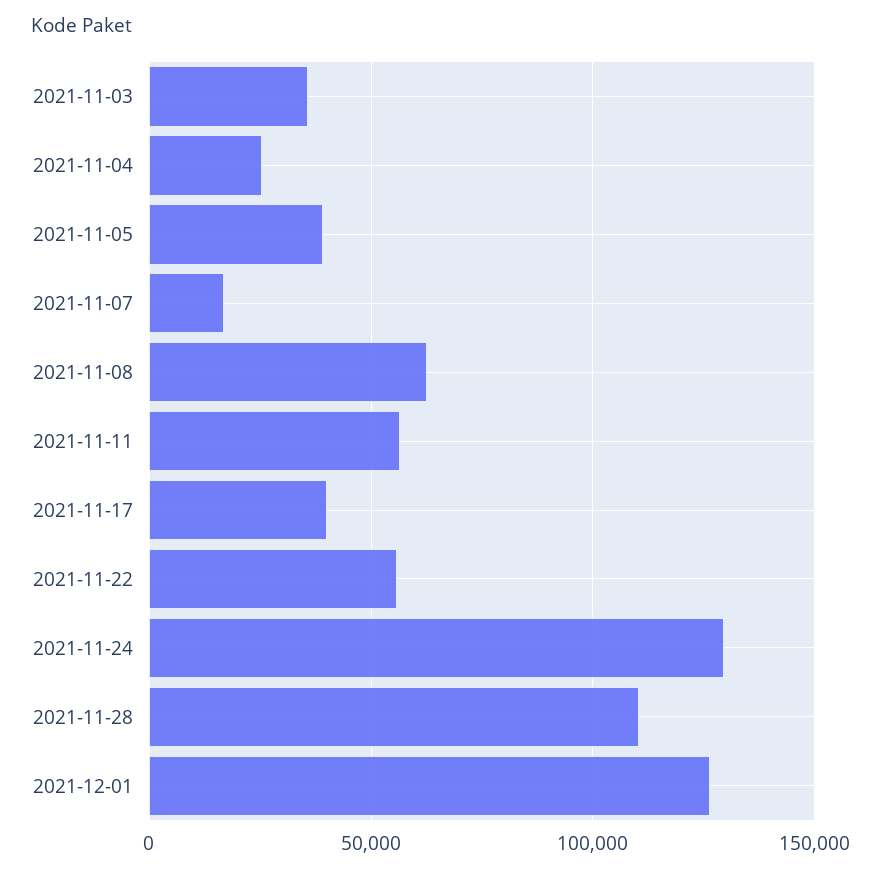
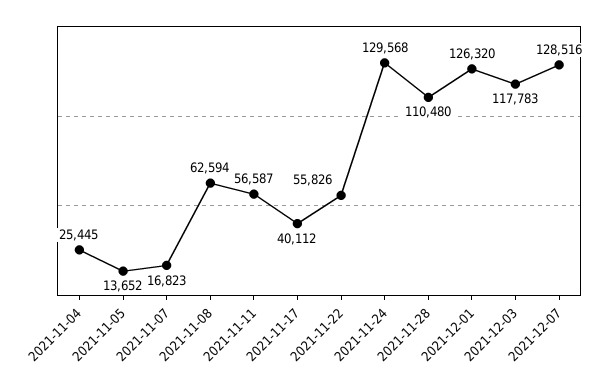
2021-11-03: 35000 -> none
2021-11-05: 40000 -> 13652
2021-12-03: none -> 117783
2021-12-07: none -> 128516

